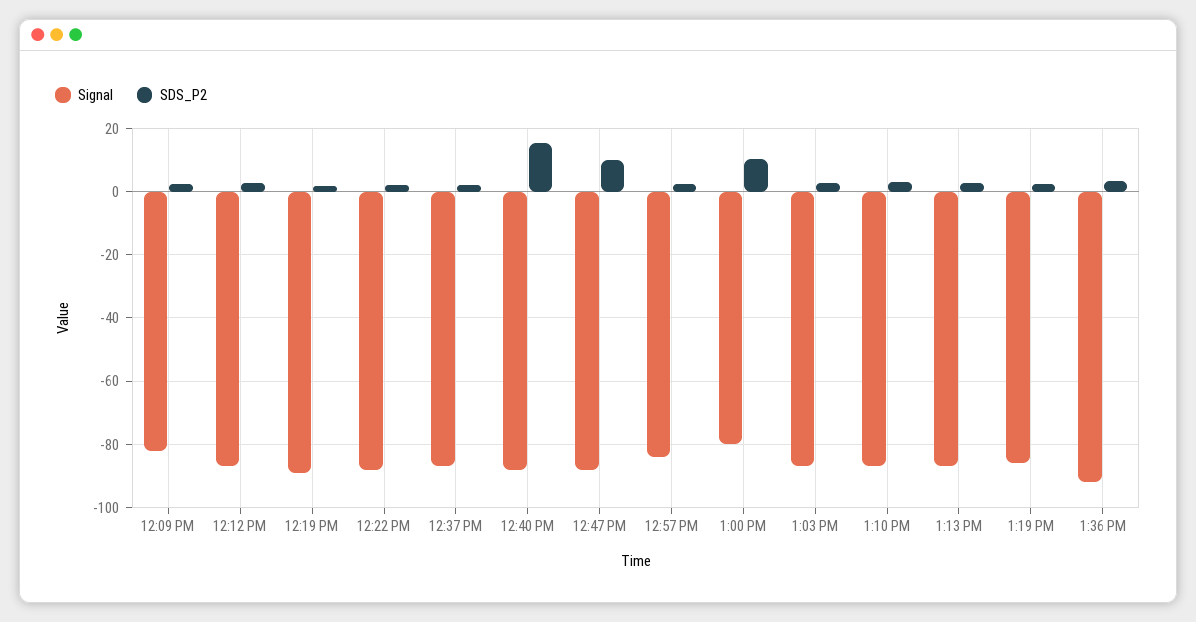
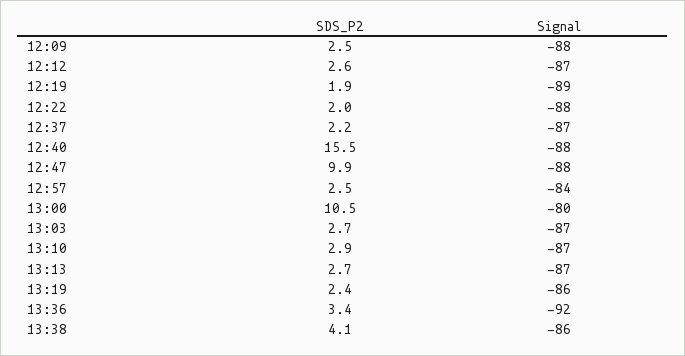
Signal, 12:09 PM: -82 -> -88
SDS_P2, 13:38: none -> 4.1
Signal, 13:38: none -> -86

